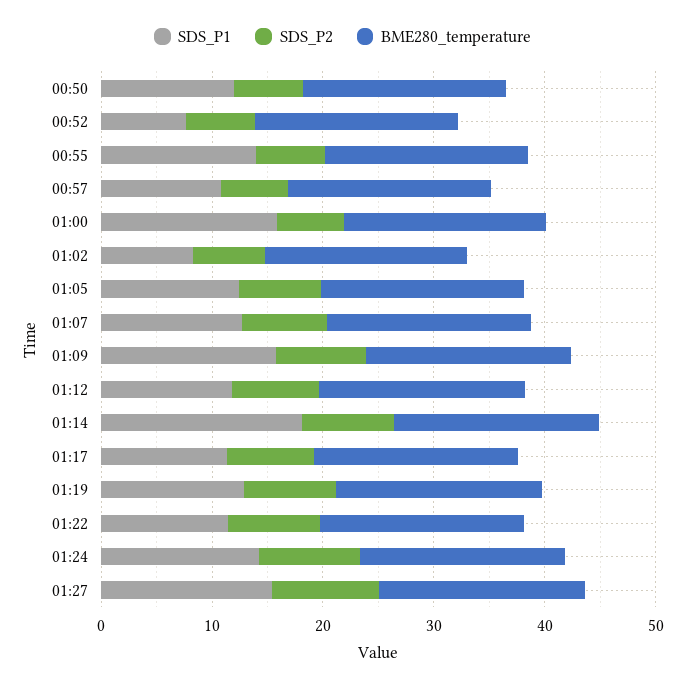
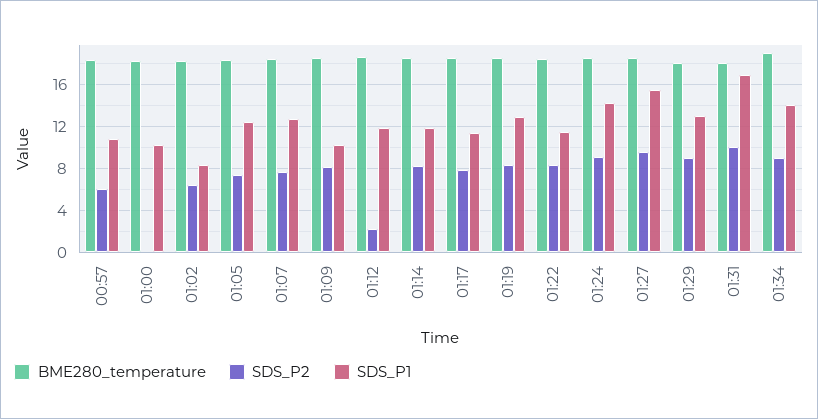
SDS_P1, 00:50: 12 -> none
SDS_P2, 00:50: 6 -> none
BME280_temperature, 00:50: 18 -> none
SDS_P1, 00:52: 8 -> none
SDS_P2, 00:52: 6 -> none
BME280_temperature, 00:52: 18 -> none
SDS_P1, 00:55: 14 -> none
SDS_P2, 00:55: 6 -> none
BME280_temperature, 00:55: 18 -> none
SDS_P1, 01:00: 16 -> 10
SDS_P2, 01:00: 6 -> 0
SDS_P1, 01:09: 16 -> 10
SDS_P2, 01:12: 8 -> 2
SDS_P1, 01:14: 18 -> 12
BME280_temperature, 01:29: none -> 18
SDS_P2, 01:29: none -> 9
SDS_P1, 01:29: none -> 13
BME280_temperature, 01:31: none -> 18
SDS_P2, 01:31: none -> 10
SDS_P1, 01:31: none -> 17
BME280_temperature, 01:34: none -> 19
SDS_P2, 01:34: none -> 9
SDS_P1, 01:34: none -> 14

